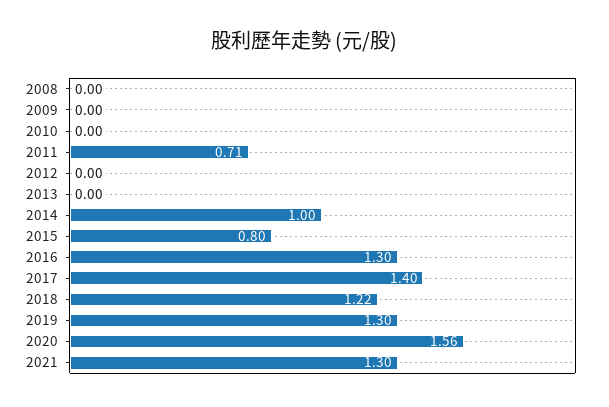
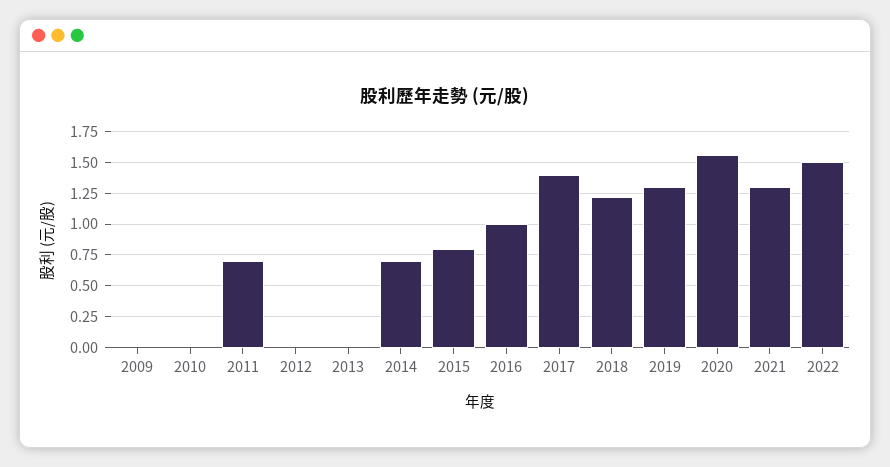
2008: 0 -> none
2014: 1 -> 0.7
2016: 1.3 -> 1
2022: none -> 1.5

